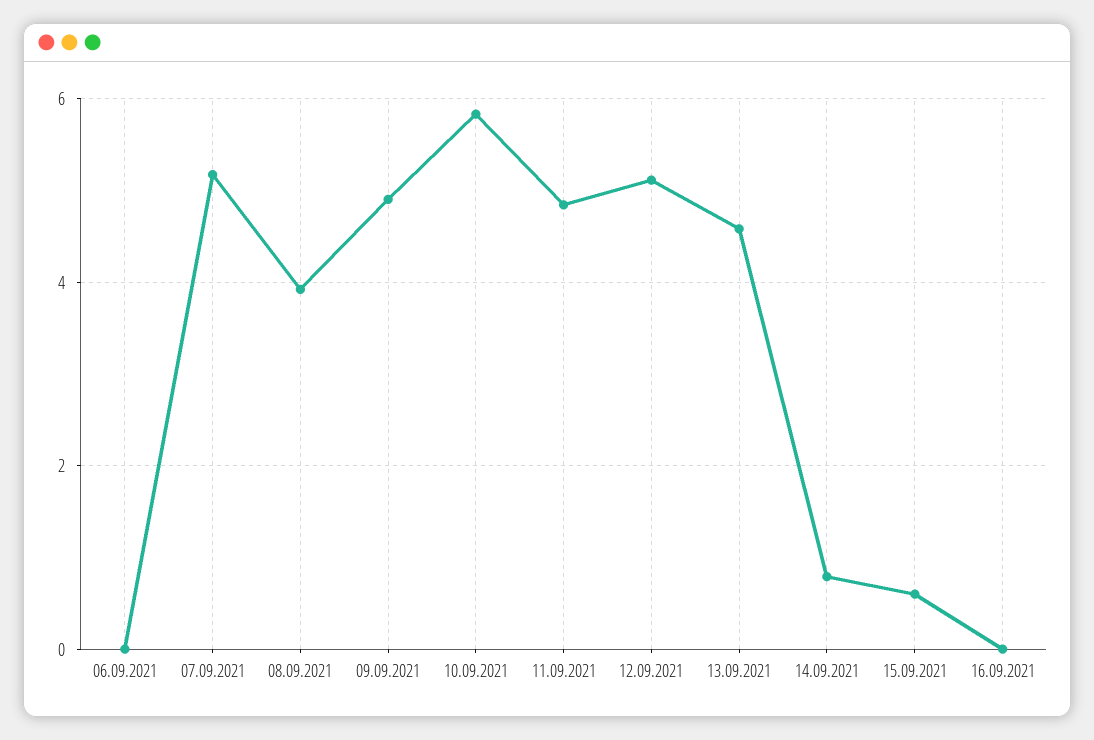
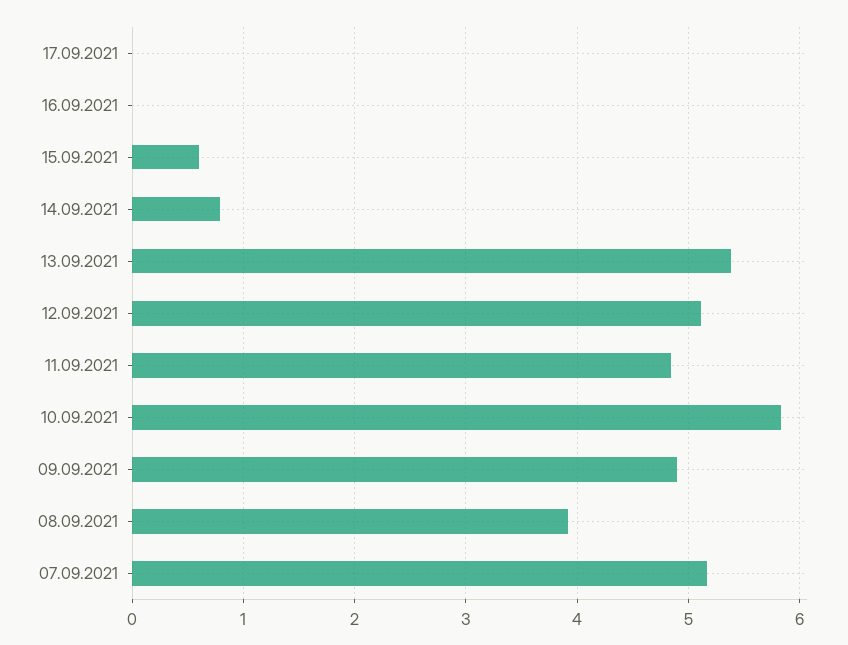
06.09.2021: 0 -> none
13.09.2021: 4.6 -> 5.4
17.09.2021: none -> 0

